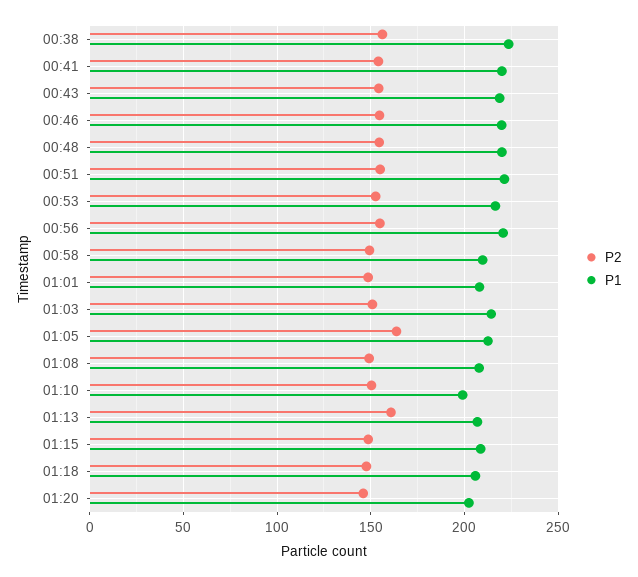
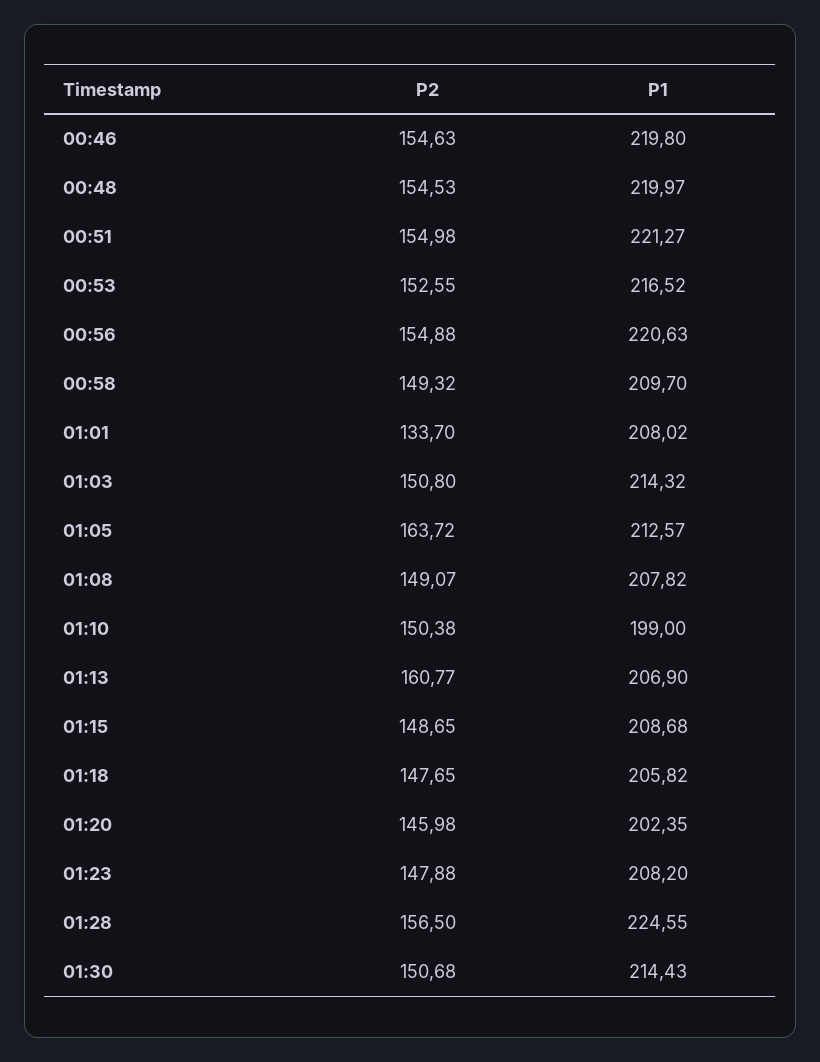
P2, 00:38: 155 -> none
P1, 00:38: 225 -> none
P2, 00:41: 155 -> none
P1, 00:41: 220 -> none
P2, 00:43: 155 -> none
P1, 00:43: 220 -> none
P2, 01:01: 150 -> 133.7
P2, 01:23: none -> 147.88
P1, 01:23: none -> 208.2
P2, 01:28: none -> 156.5
P1, 01:28: none -> 224.55
P2, 01:30: none -> 150.68
P1, 01:30: none -> 214.43

